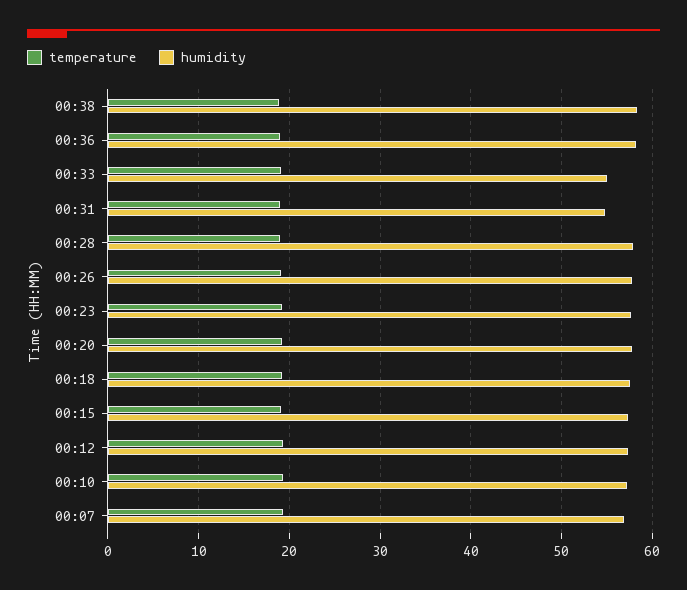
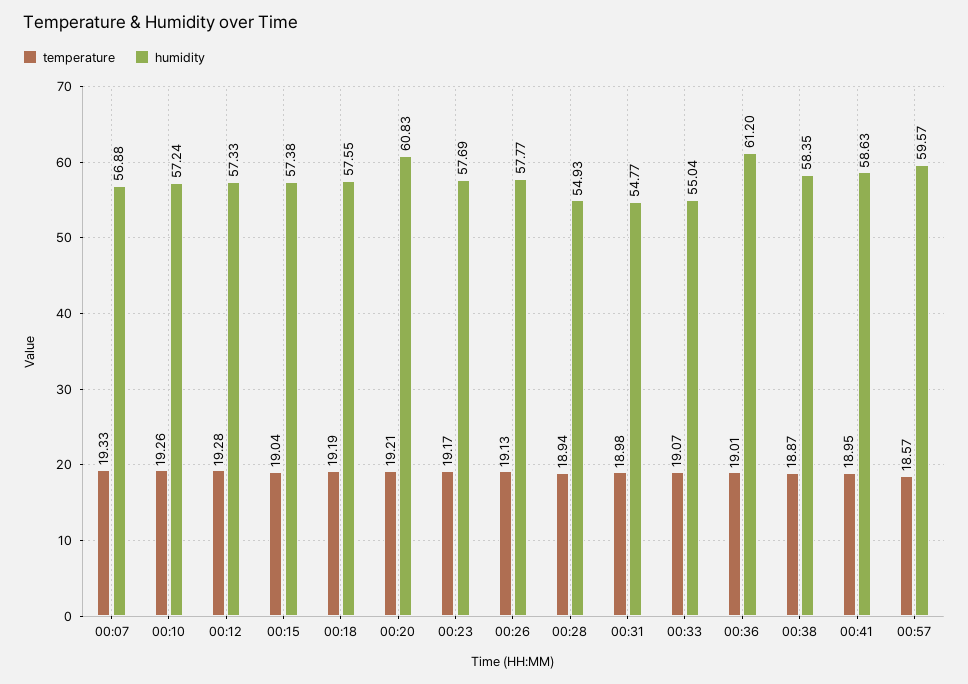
humidity, 00:36: 58 -> 61.2
humidity, 00:28: 58 -> 54.93
humidity, 00:20: 58 -> 60.83
temperature, 00:41: none -> 18.95
humidity, 00:41: none -> 58.63
temperature, 00:57: none -> 18.57
humidity, 00:57: none -> 59.57

